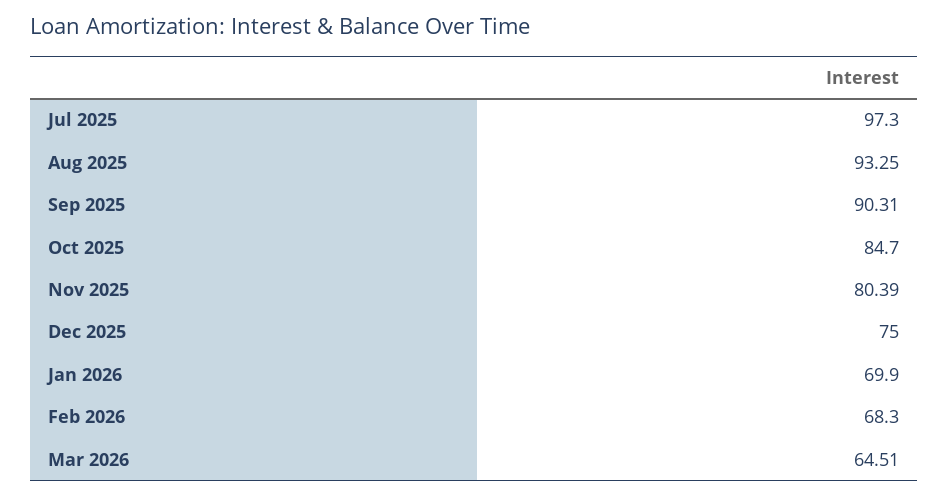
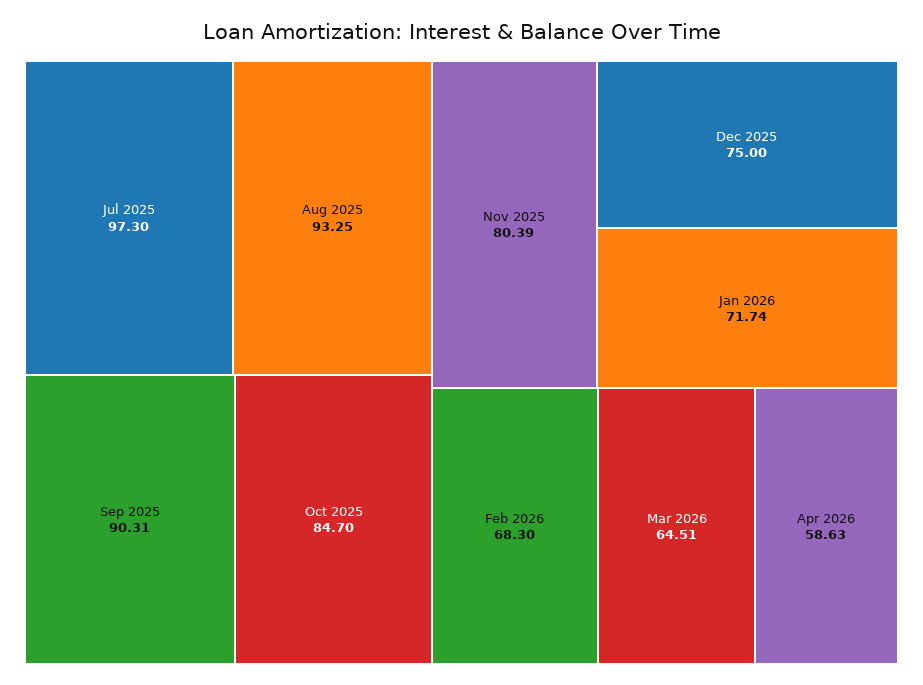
Jan 2026: 69.9 -> 71.74
Apr 2026: none -> 58.63

